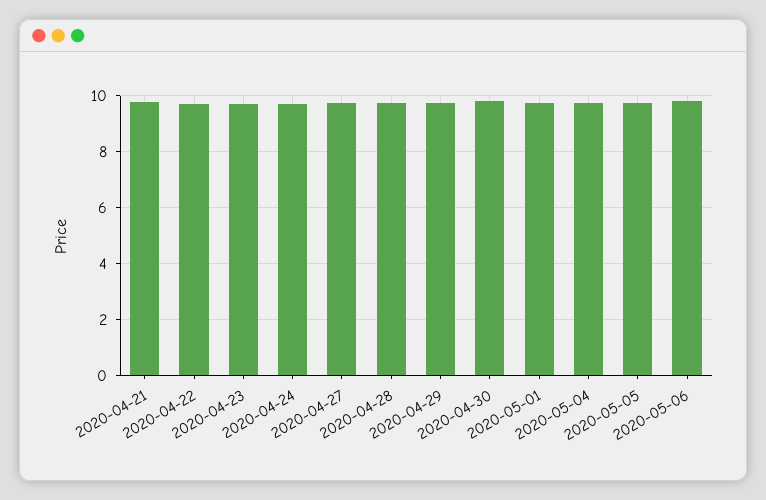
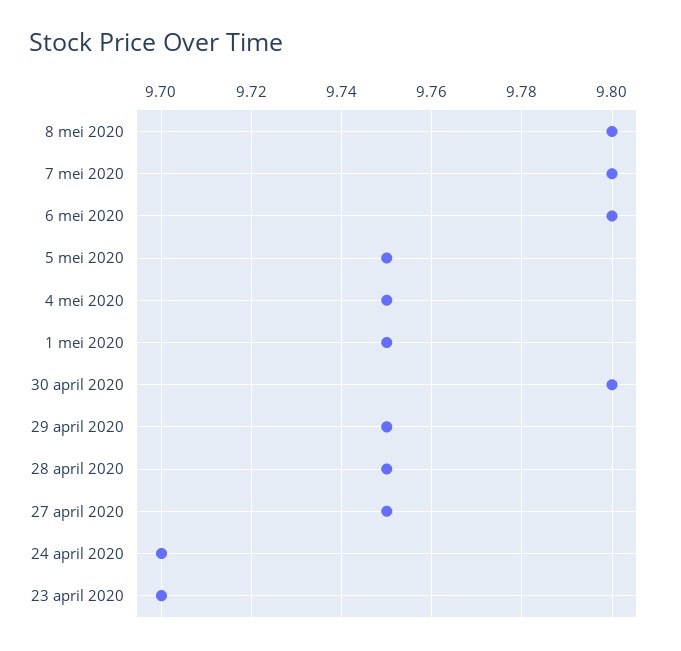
2020-04-21: 9.75 -> none
2020-04-22: 9.75 -> none
8 mei 2020: none -> 9.8
7 mei 2020: none -> 9.8

